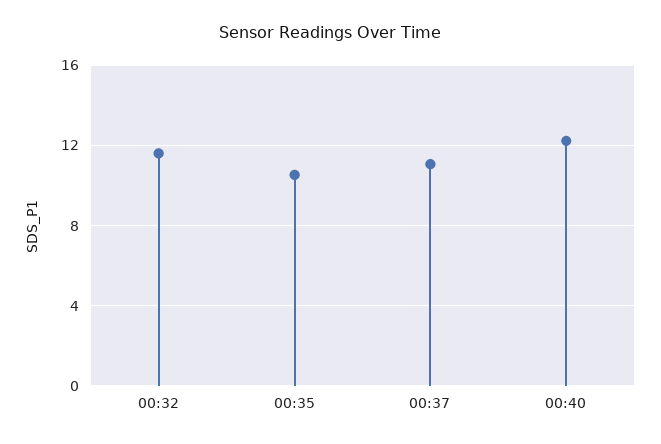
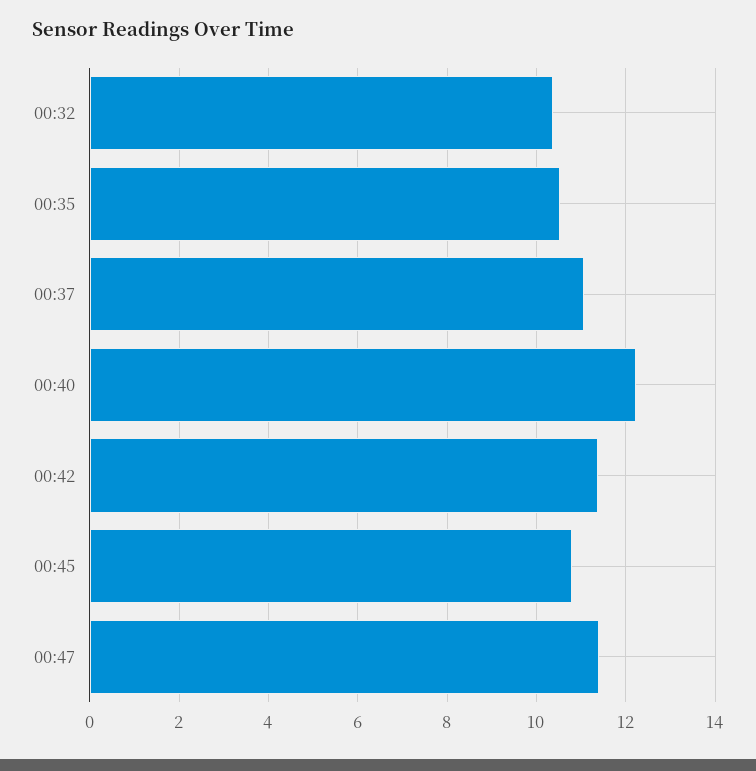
00:32: 11.5 -> 10.4
00:42: none -> 11.4
00:45: none -> 10.8
00:47: none -> 11.4

